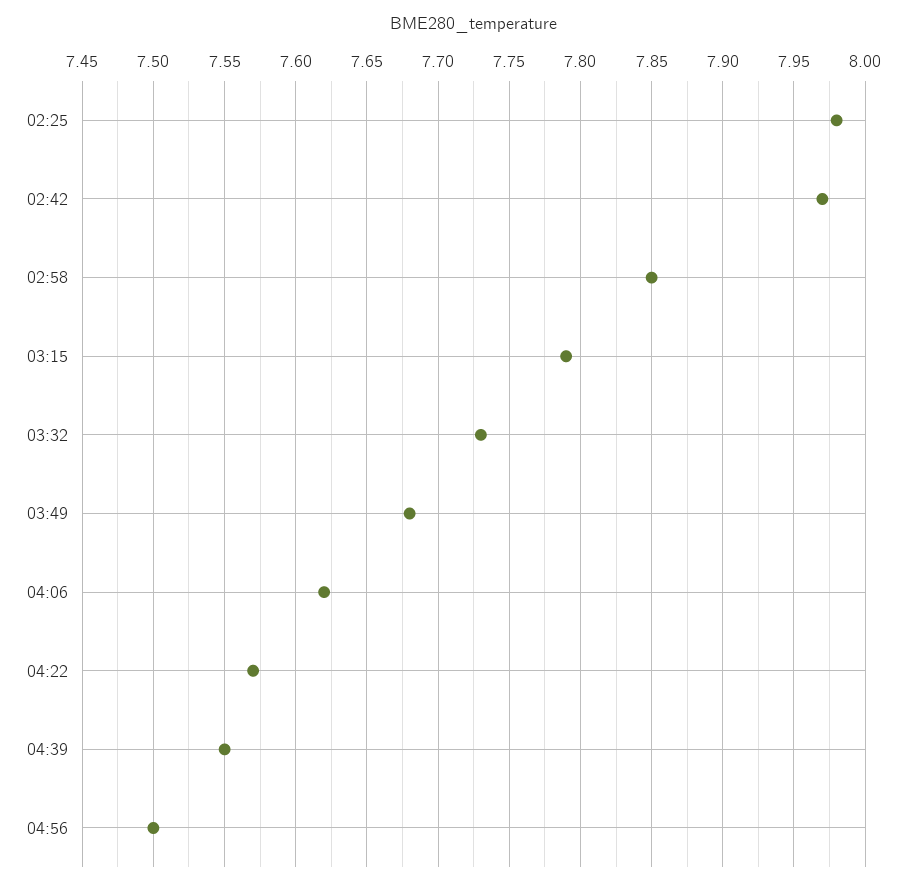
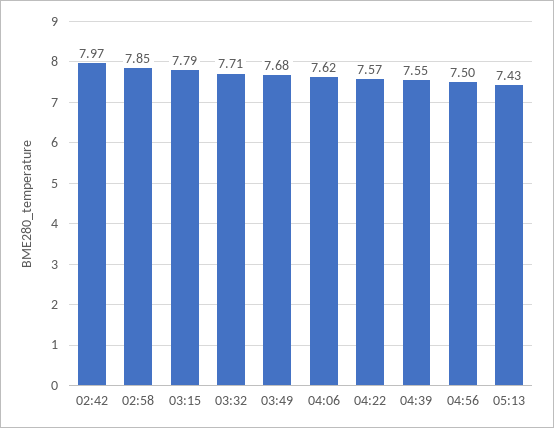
02:25: 7.98 -> none
03:32: 7.73 -> 7.71
05:13: none -> 7.43

